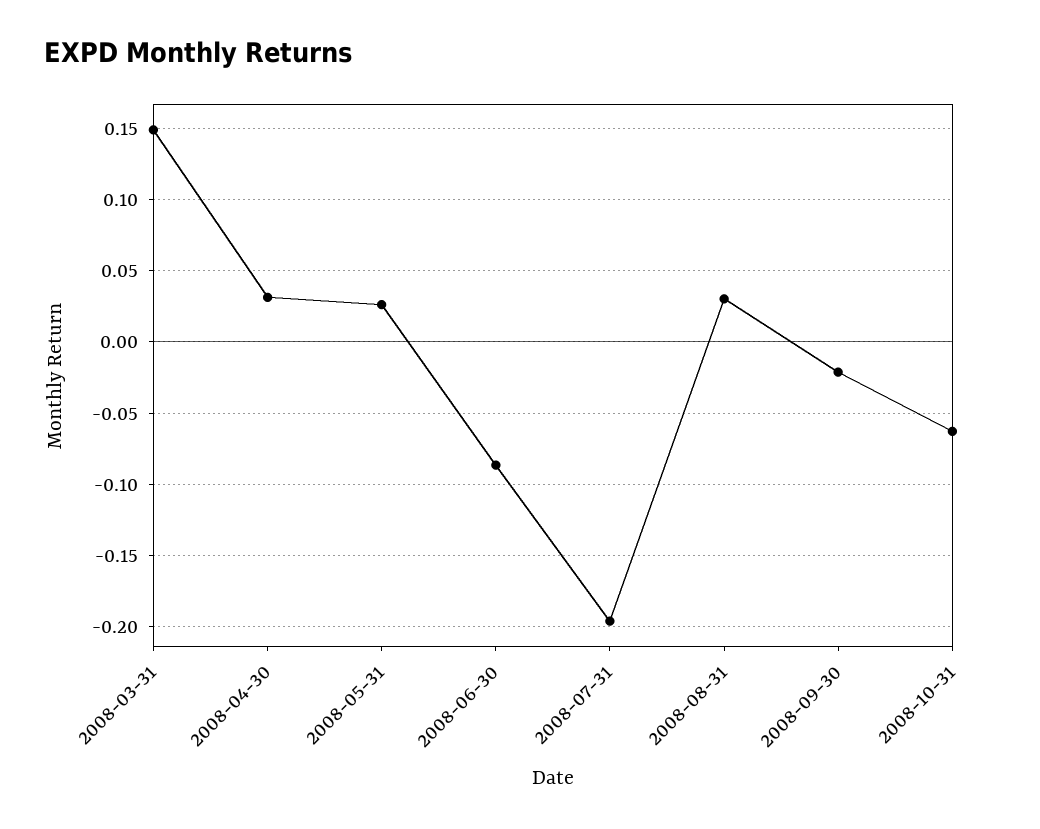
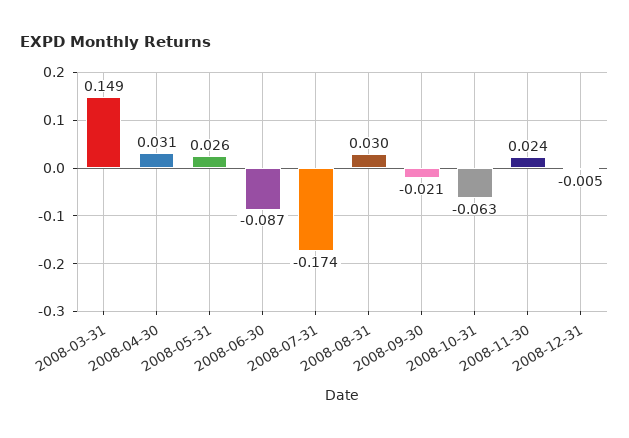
2008-07-31: -0.195 -> -0.174
2008-11-30: none -> 0.024
2008-12-31: none -> -0.005

